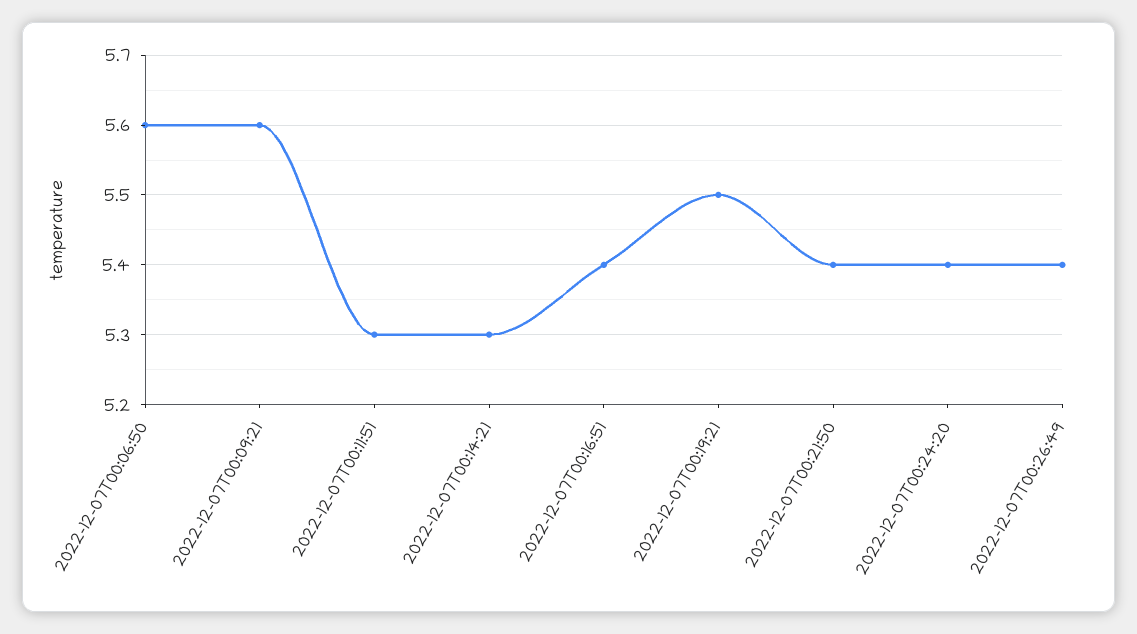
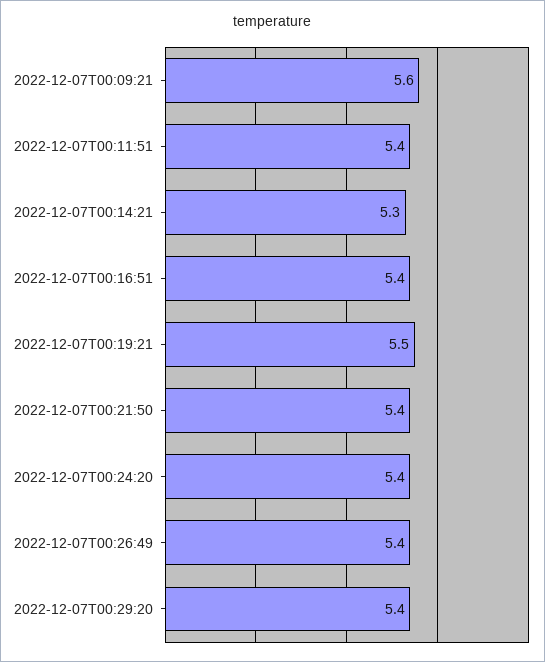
2022-12-07T00:06:50: 5.6 -> none
2022-12-07T00:11:51: 5.3 -> 5.4
2022-12-07T00:29:20: none -> 5.4

